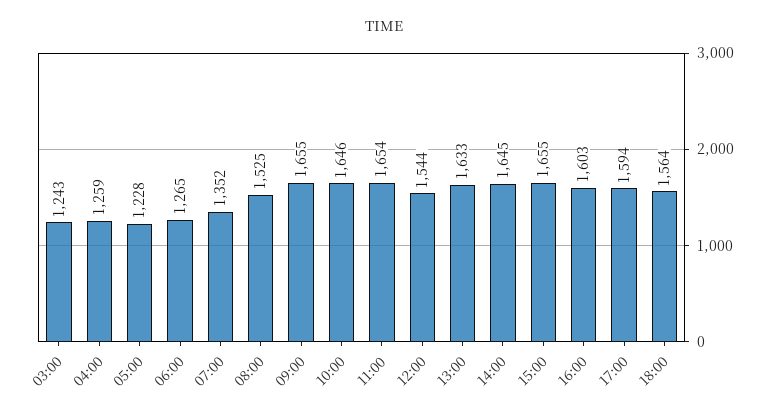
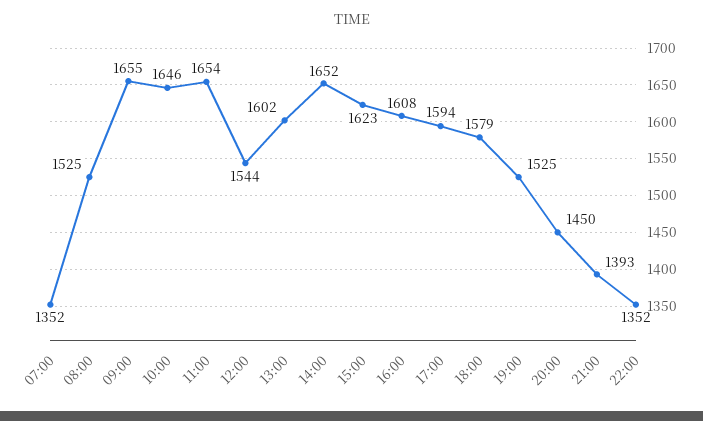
03:00: 1243 -> none
04:00: 1259 -> none
05:00: 1228 -> none
06:00: 1265 -> none
13:00: 1633 -> 1602
14:00: 1645 -> 1652
15:00: 1655 -> 1623
16:00: 1603 -> 1608
18:00: 1564 -> 1579
19:00: none -> 1525
20:00: none -> 1450
21:00: none -> 1393
22:00: none -> 1352

